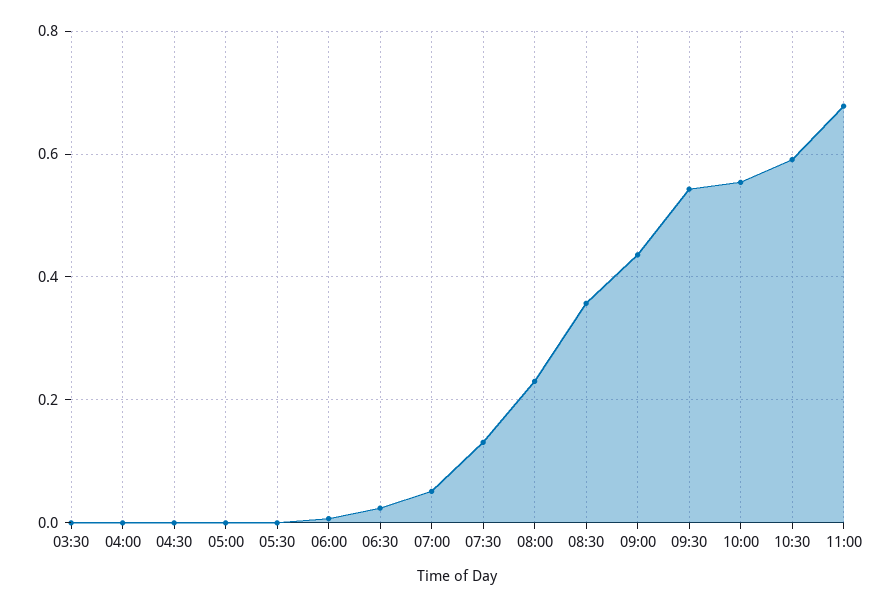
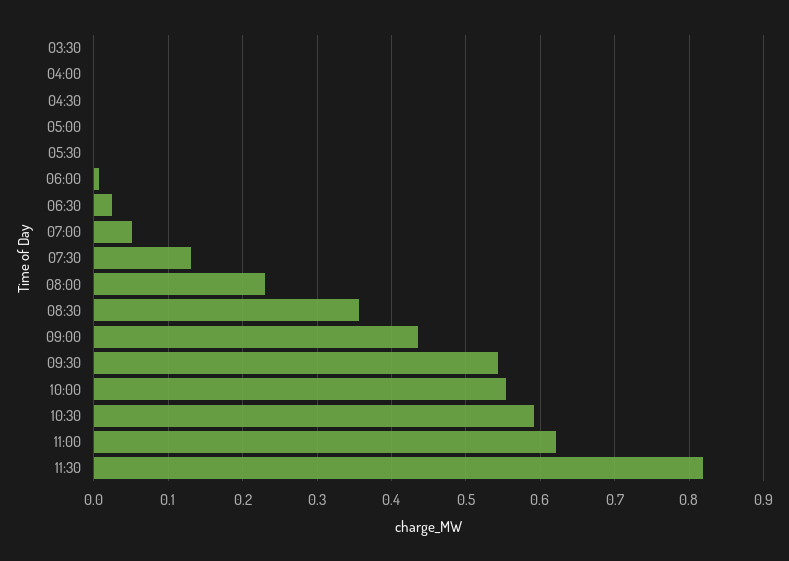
11:00: 0.68 -> 0.62
11:30: none -> 0.82

